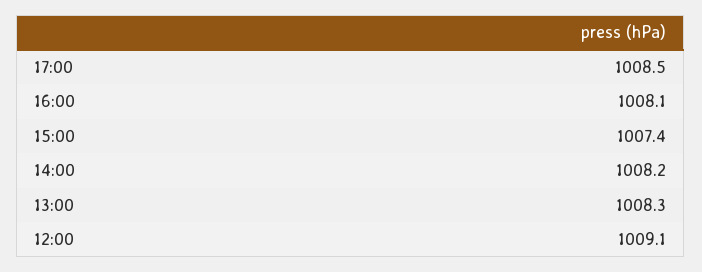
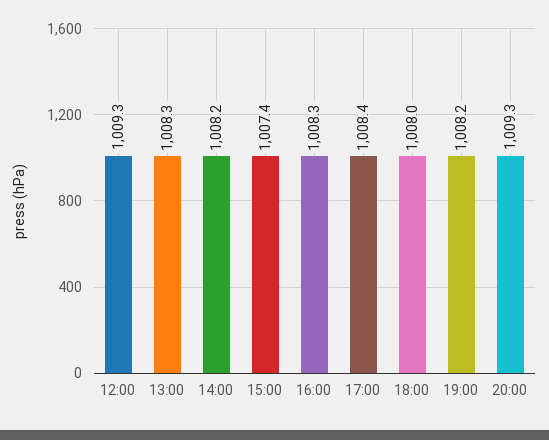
17:00: 1008.5 -> 1008.4
16:00: 1008.1 -> 1008.3
12:00: 1009.1 -> 1009.3
18:00: none -> 1008
19:00: none -> 1008.2
20:00: none -> 1009.3

